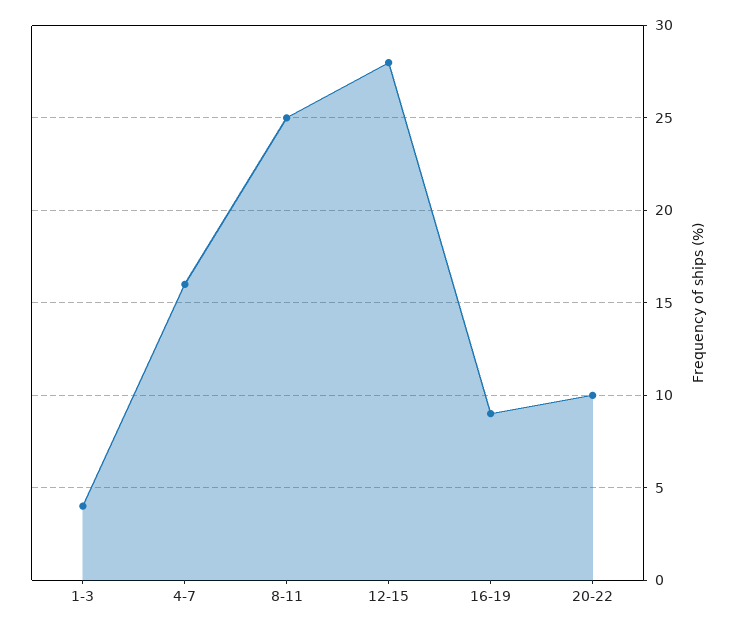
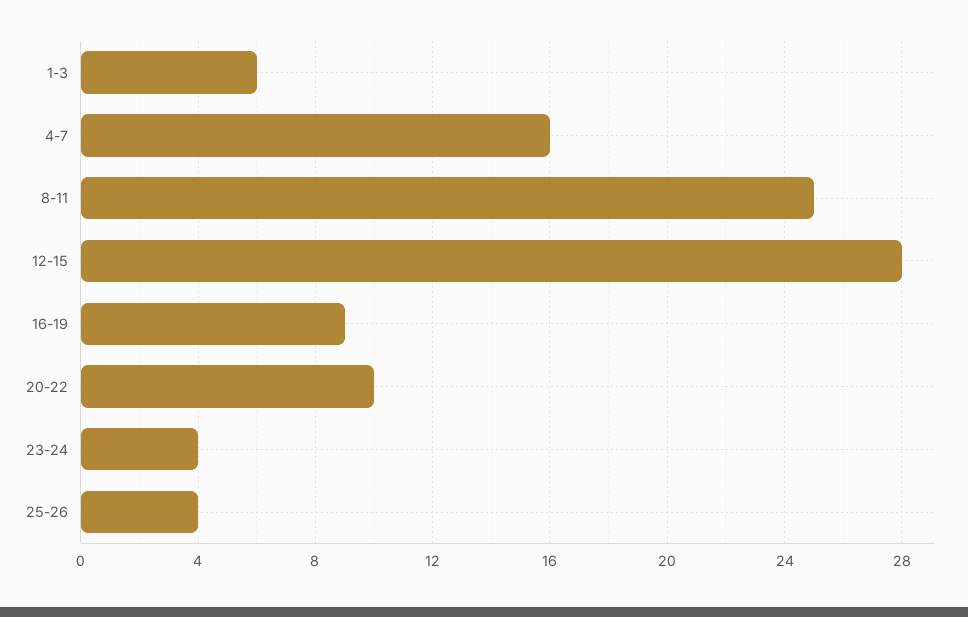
1-3: 4 -> 6
23-24: none -> 4
25-26: none -> 4

